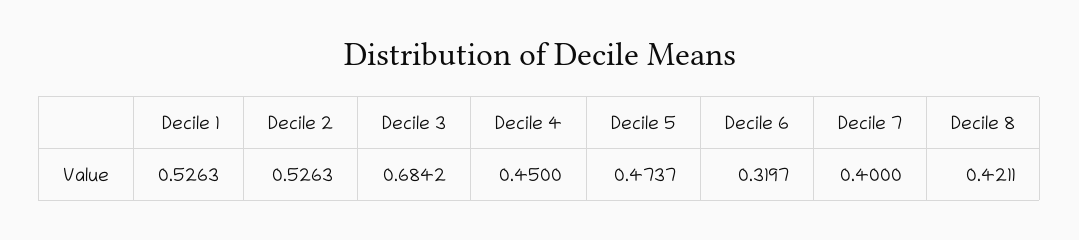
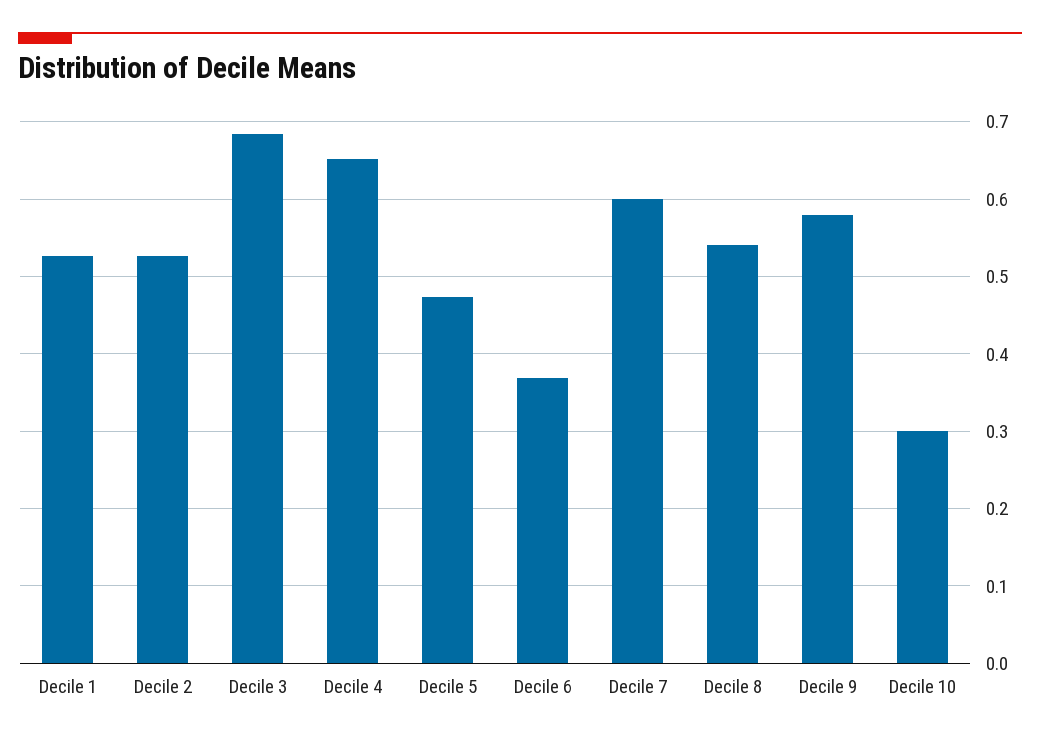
Decile 4: 0.45 -> 0.65
Decile 6: 0.3197 -> 0.37
Decile 7: 0.4 -> 0.6
Decile 8: 0.4211 -> 0.54
Decile 9: none -> 0.58
Decile 10: none -> 0.3

